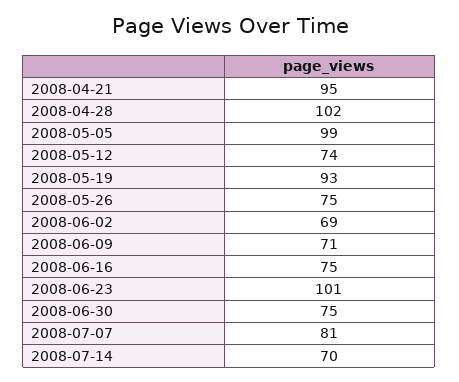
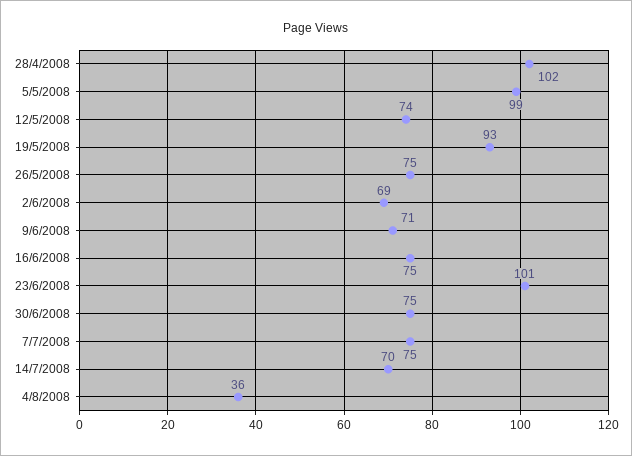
2008-04-21: 95 -> none
2008-07-07: 81 -> 75
4/8/2008: none -> 36

